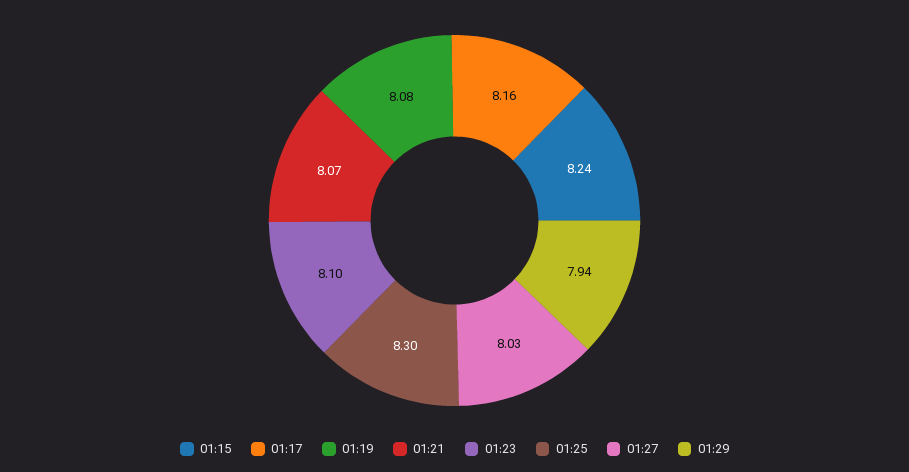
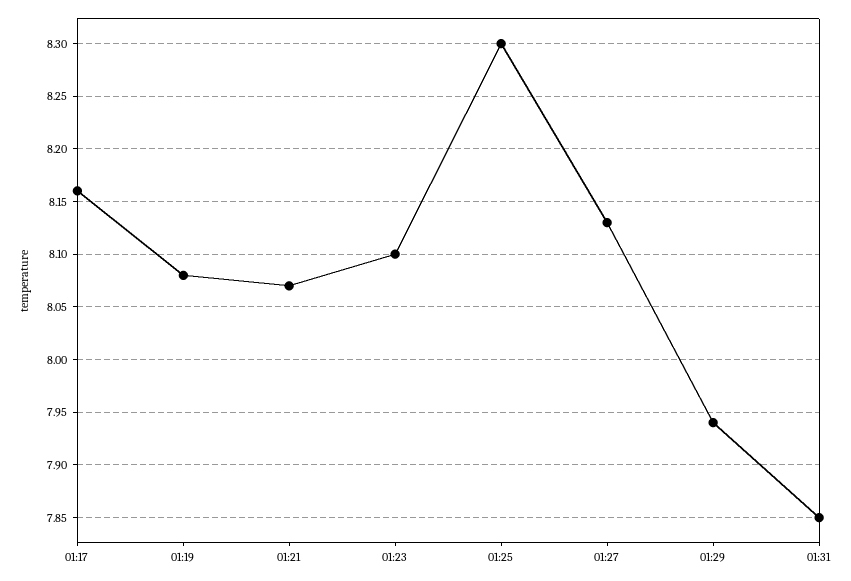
01:15: 8.24 -> none
01:27: 8.03 -> 8.13
01:31: none -> 7.85

